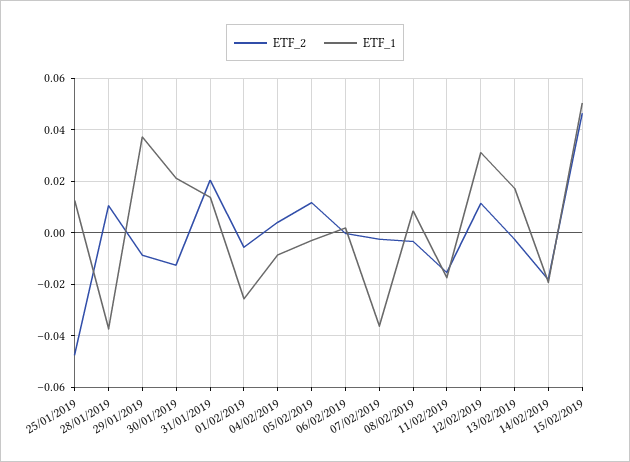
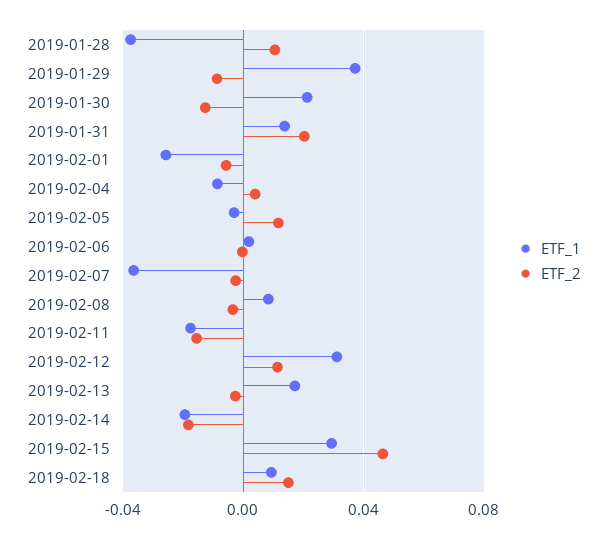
ETF_2, 25/01/2019: -0.0475 -> none
ETF_1, 25/01/2019: 0.0125 -> none
ETF_1, 15/02/2019: 0.05 -> 0.03
ETF_1, 2019-02-18: none -> 0.01
ETF_2, 2019-02-18: none -> 0.015

